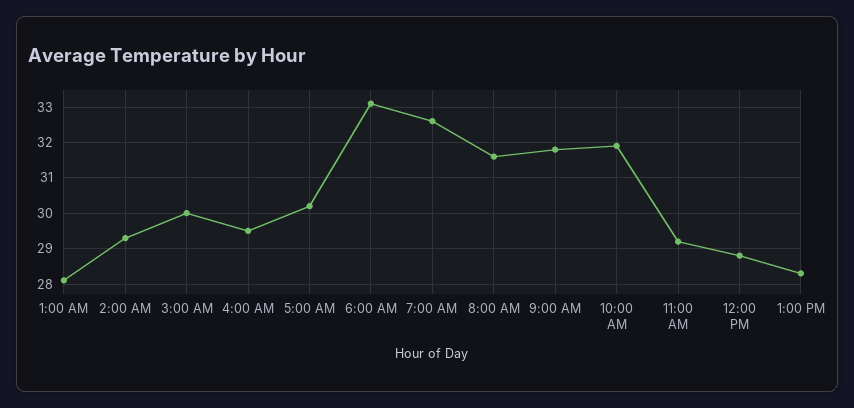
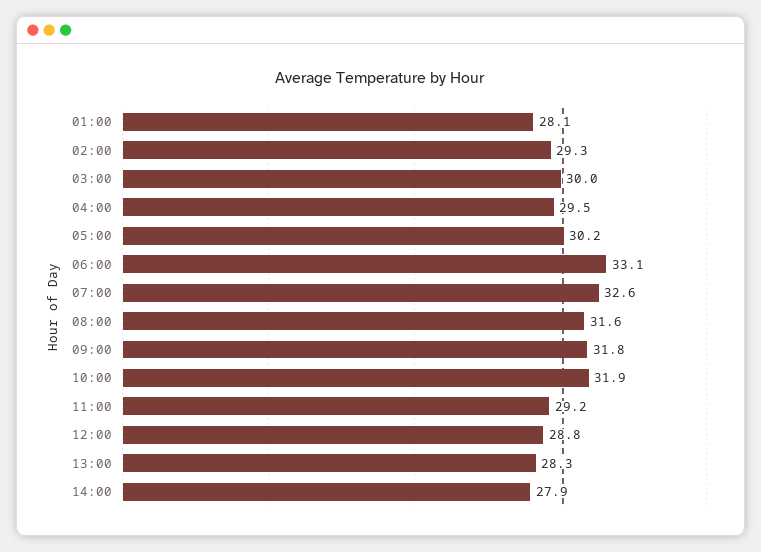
14:00: none -> 27.9

